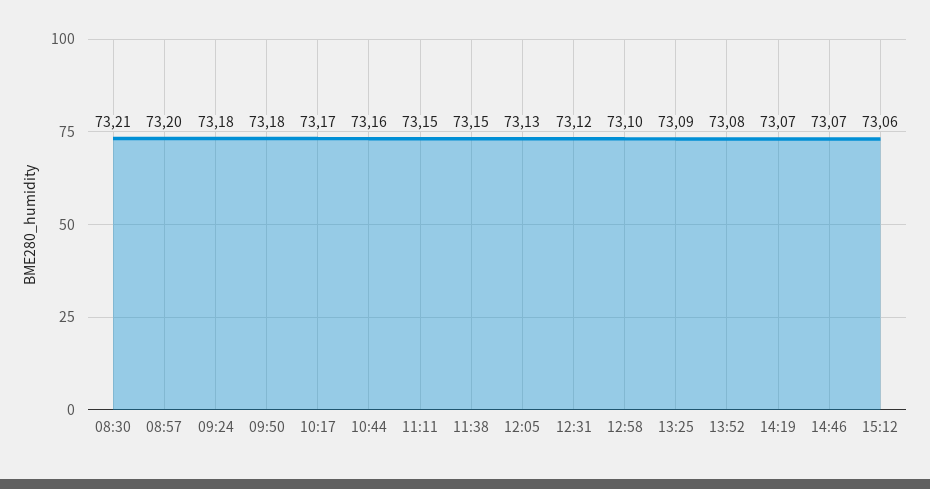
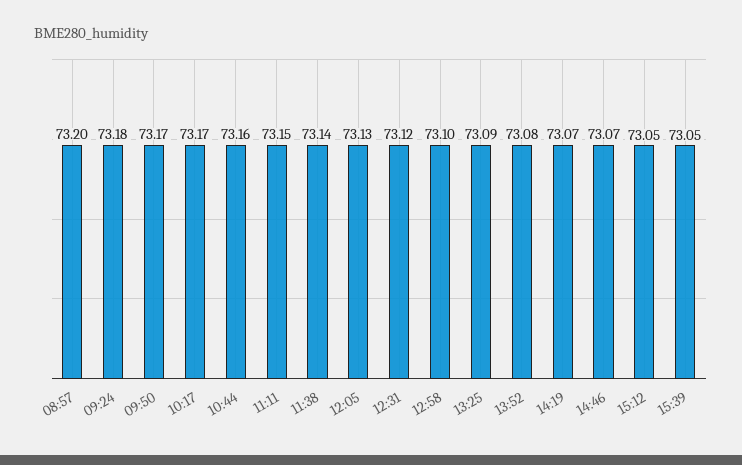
08:30: 73.21 -> none
09:50: 73.18 -> 73.17
11:38: 73.15 -> 73.14
15:12: 73.06 -> 73.05
15:39: none -> 73.05

